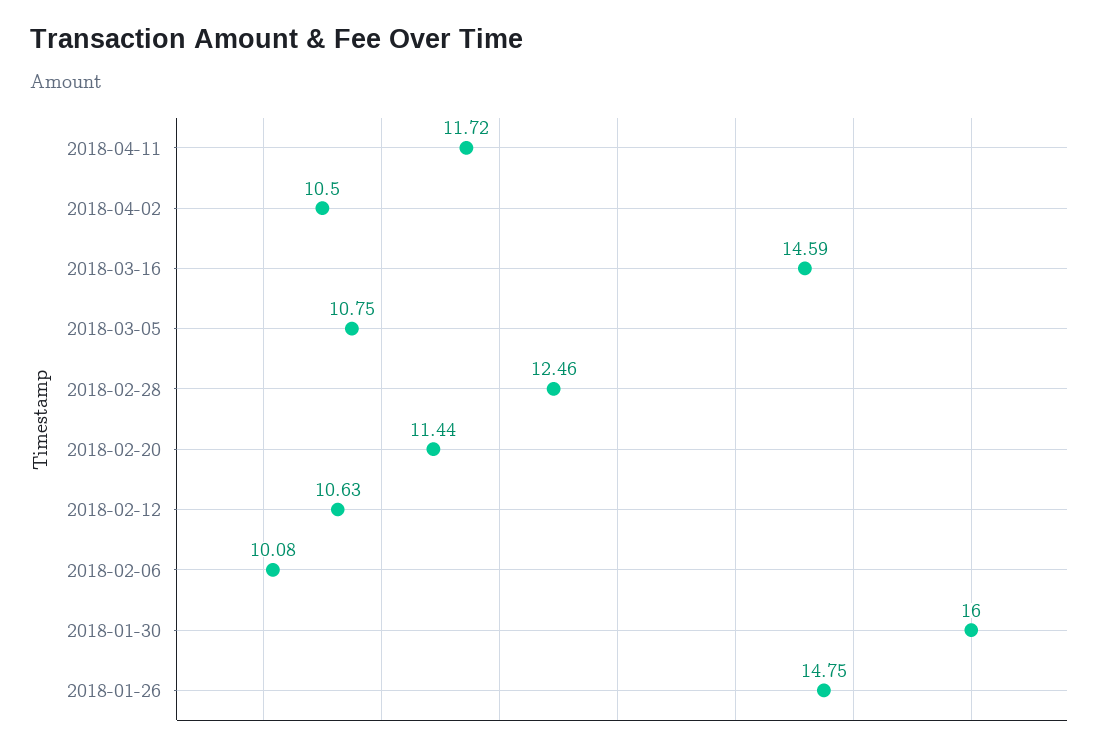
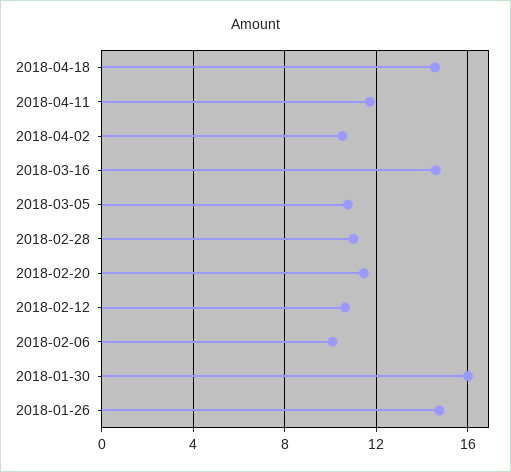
2018-02-28: 12.46 -> 11
2018-04-18: none -> 14.5

